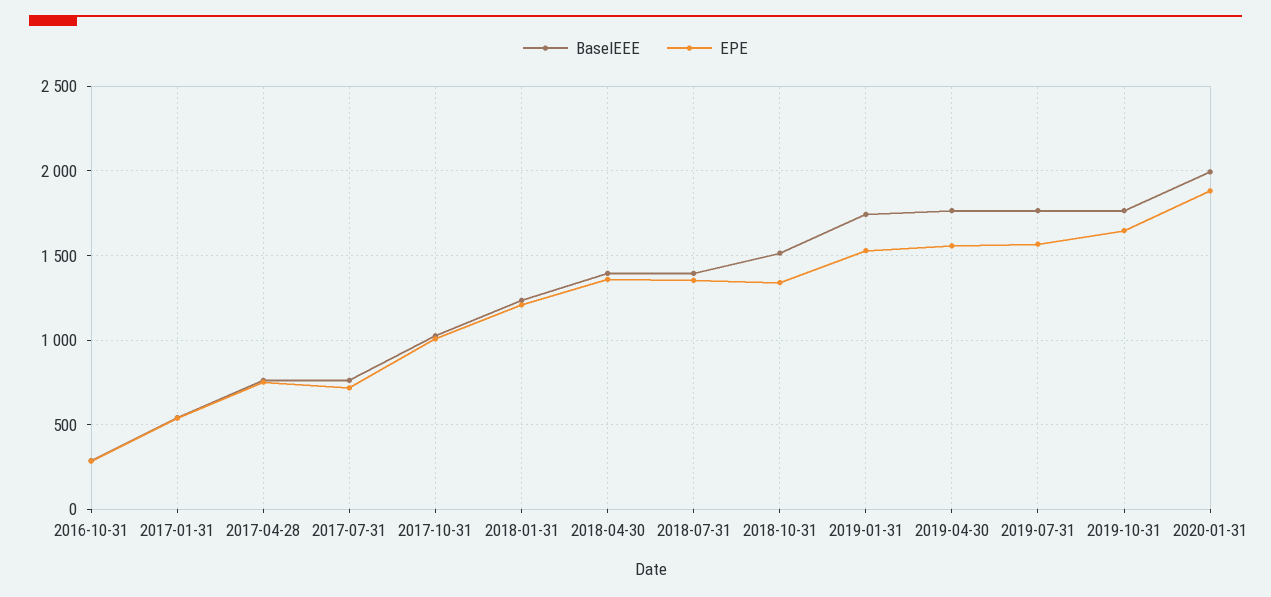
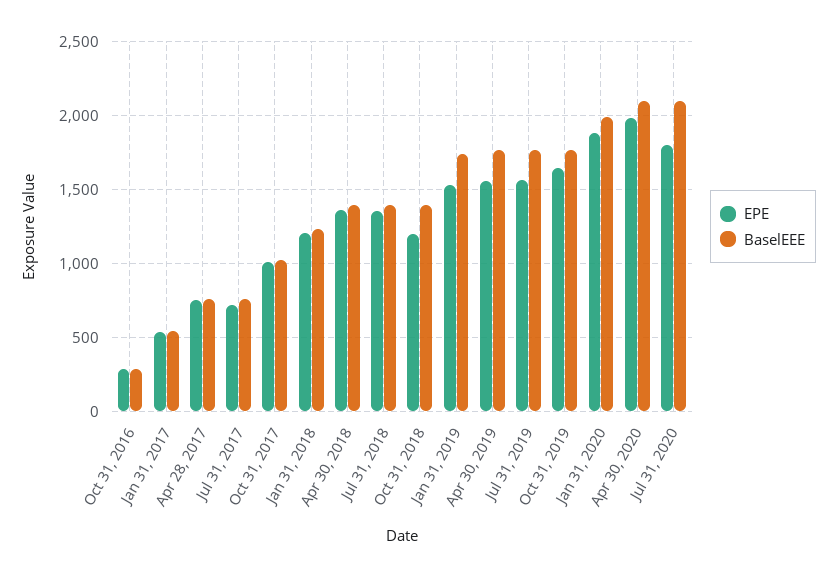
BaselEEE, 2018-10-31: 1500 -> 1400
EPE, 2018-10-31: 1350 -> 1200
EPE, Apr 30, 2020: none -> 2000
BaselEEE, Apr 30, 2020: none -> 2100
EPE, Jul 31, 2020: none -> 1800
BaselEEE, Jul 31, 2020: none -> 2100

